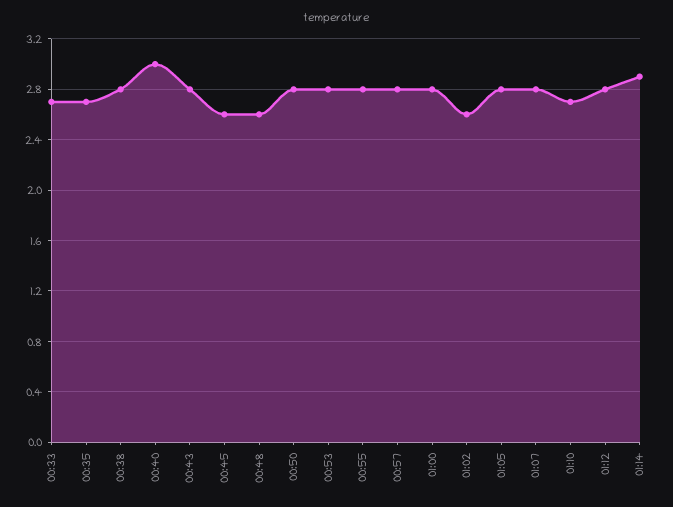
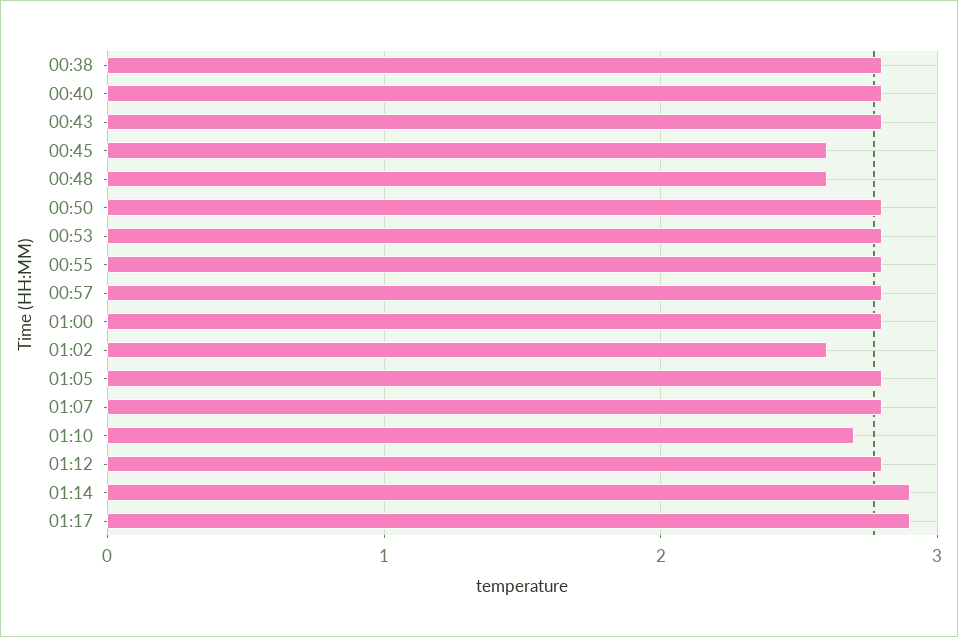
00:33: 2.7 -> none
00:35: 2.7 -> none
00:40: 3 -> 2.8
01:17: none -> 2.9

